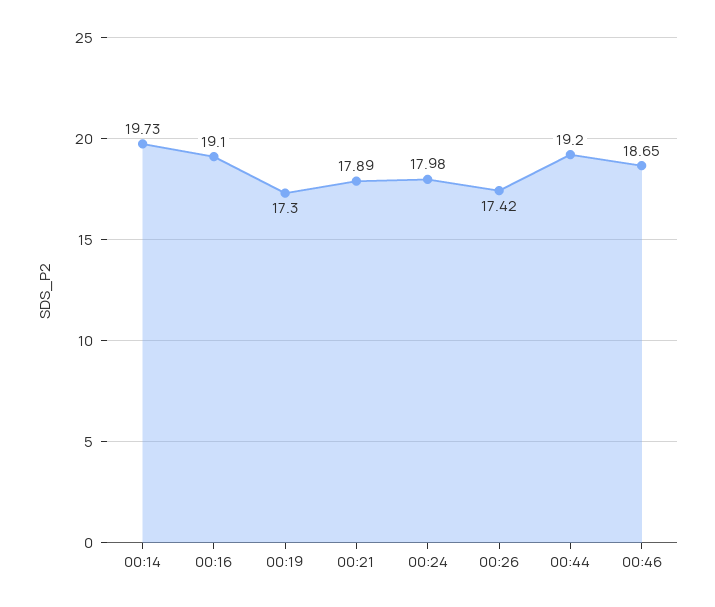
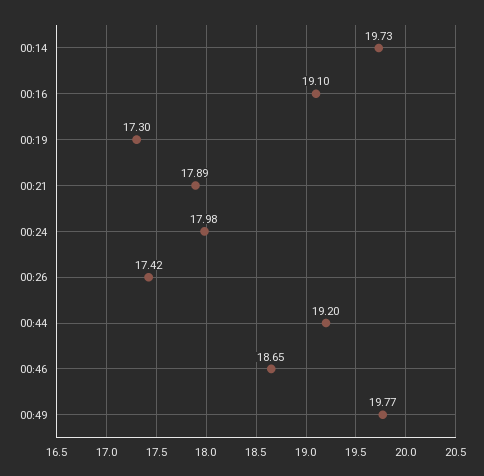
00:49: none -> 19.77

